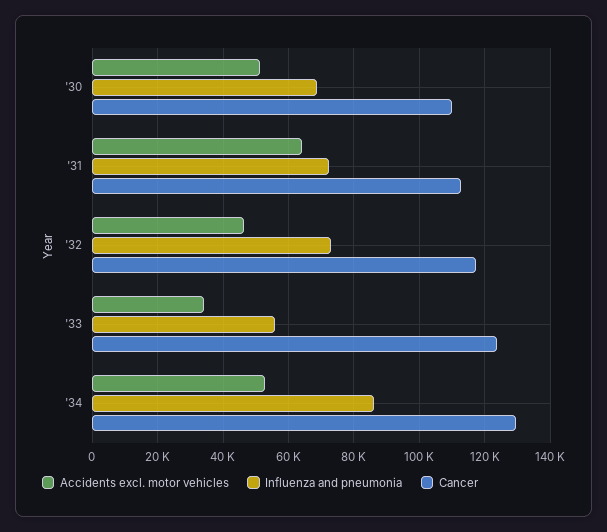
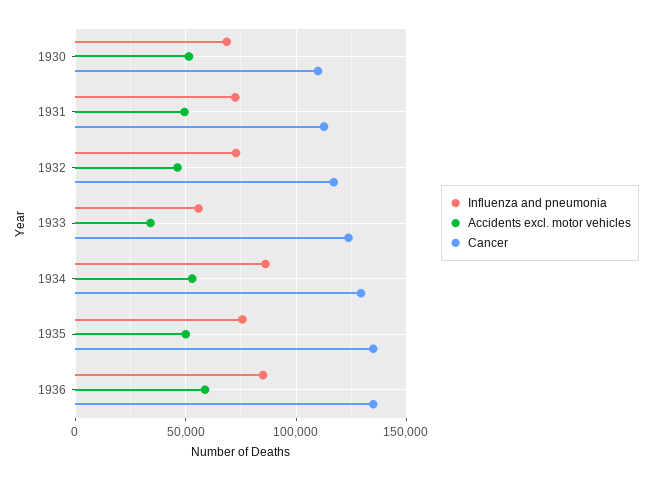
Accidents excl. motor vehicles, '31: 64000 -> 50000
Influenza and pneumonia, 1935: none -> 75000
Accidents excl. motor vehicles, 1935: none -> 50000
Cancer, 1935: none -> 135000
Influenza and pneumonia, 1936: none -> 85000
Accidents excl. motor vehicles, 1936: none -> 60000
Cancer, 1936: none -> 135000

